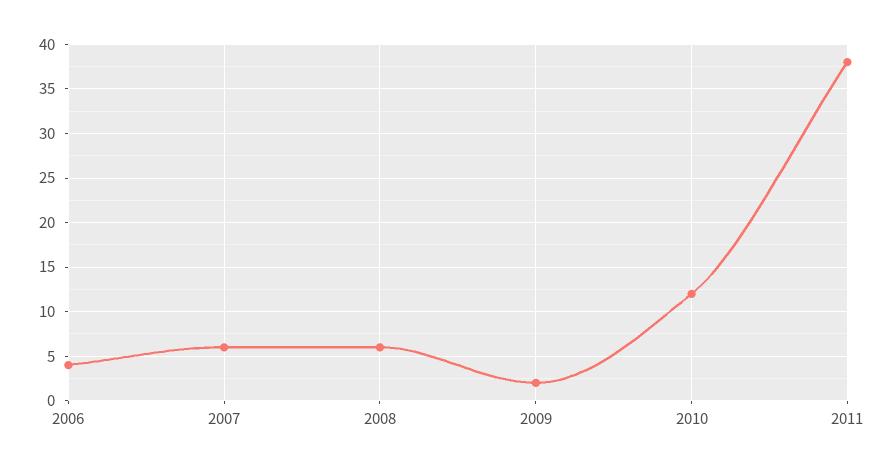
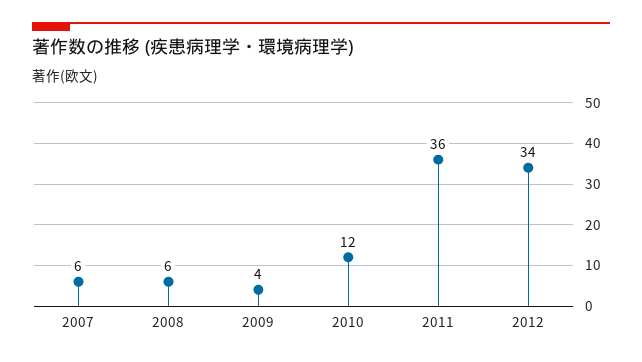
2006: 4 -> none
2009: 2 -> 4
2011: 38 -> 36
2012: none -> 34

